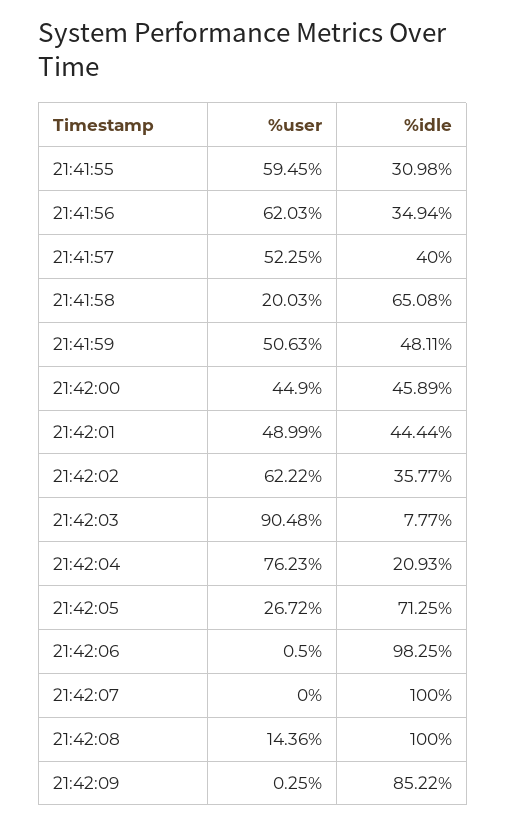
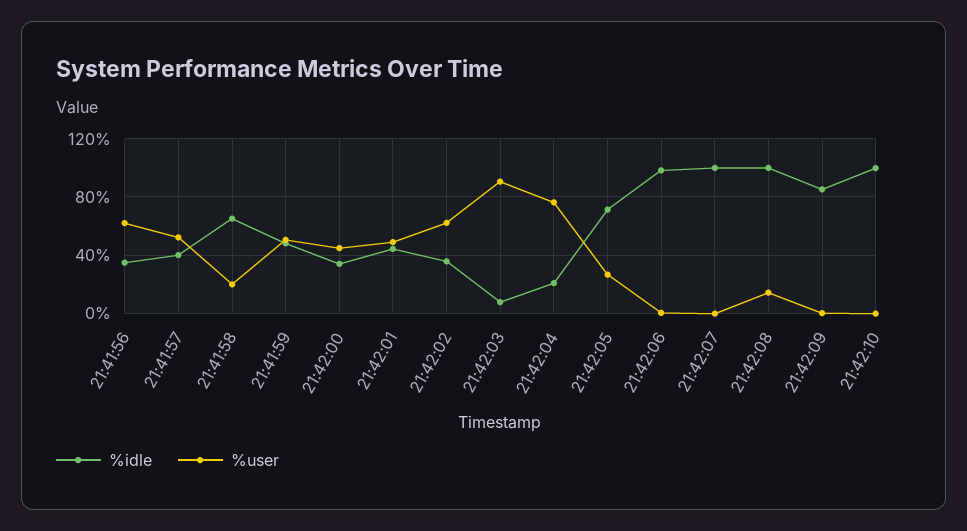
%user, 21:41:55: 59.45 -> none
%idle, 21:41:55: 30.98 -> none
%idle, 21:42:00: 45.89 -> 35
%idle, 21:42:10: none -> 100
%user, 21:42:10: none -> 0

